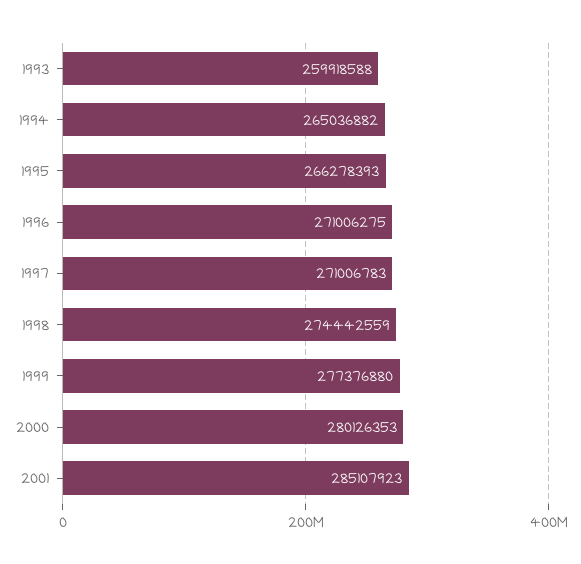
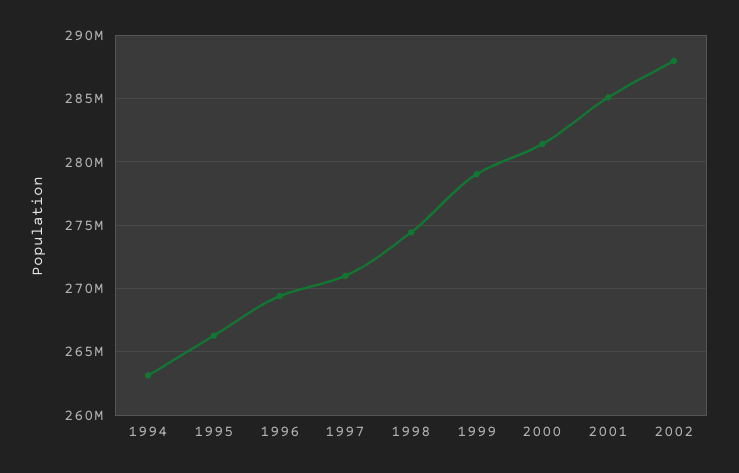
1993: 259918588 -> none
1994: 265036882 -> 263000000
1996: 271006275 -> 269500000
1999: 277376880 -> 279000000
2000: 280126353 -> 281500000
2002: none -> 288000000

